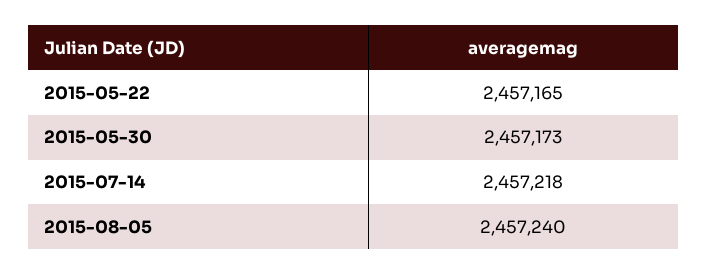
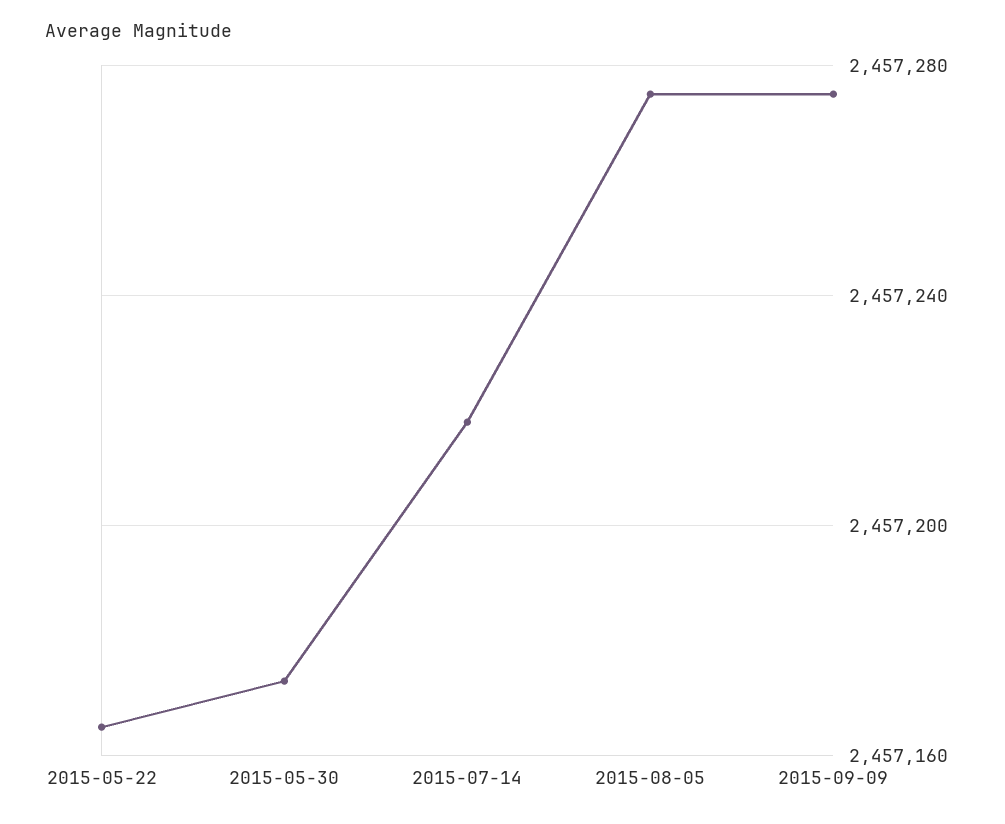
2015-08-05: 2457240 -> 2457275
2015-09-09: none -> 2457275

